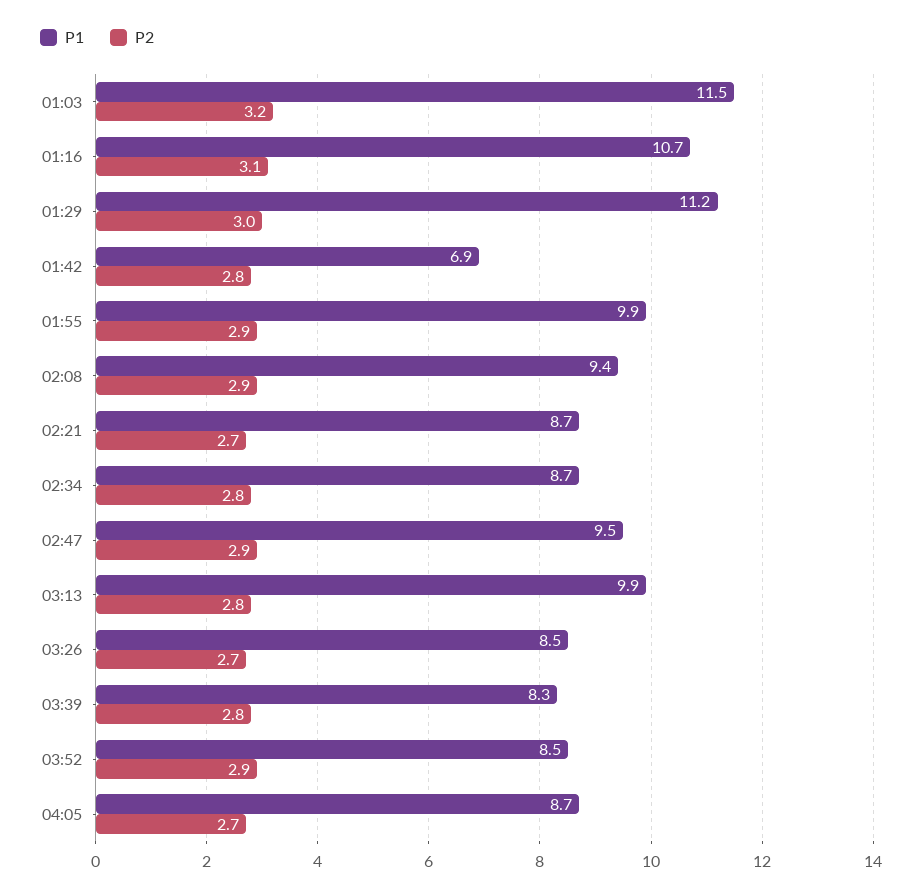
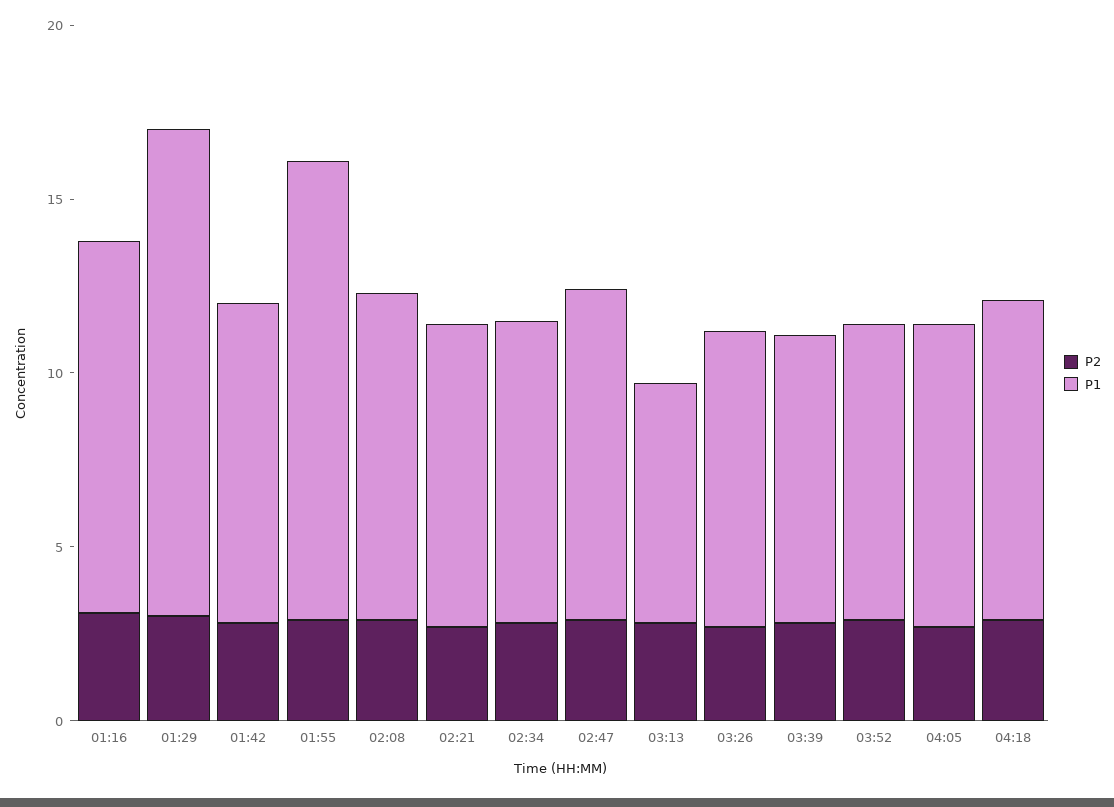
P1, 01:03: 11.5 -> none
P2, 01:03: 3.2 -> none
P1, 01:29: 11.2 -> 14
P1, 01:42: 6.9 -> 9
P1, 01:55: 9.9 -> 13
P1, 03:13: 9.9 -> 7
P2, 04:18: none -> 3
P1, 04:18: none -> 9

